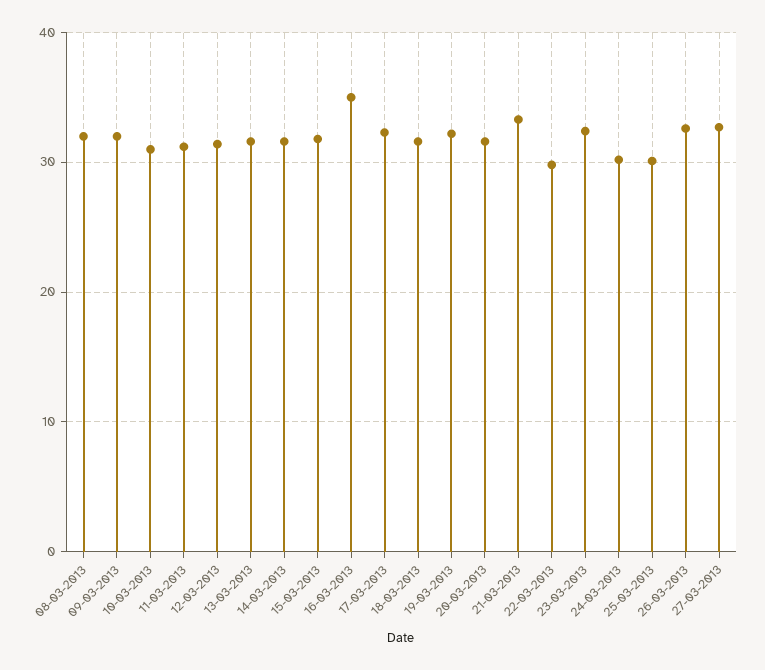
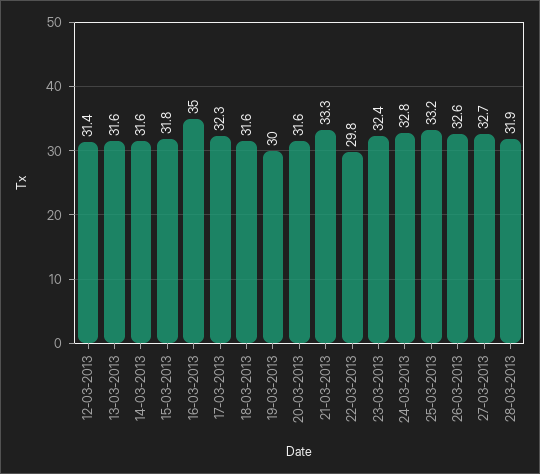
08-03-2013: 32 -> none
09-03-2013: 32 -> none
10-03-2013: 31 -> none
11-03-2013: 31 -> none
19-03-2013: 32 -> 30
24-03-2013: 30 -> 32.8
25-03-2013: 30 -> 33.2
28-03-2013: none -> 31.9

